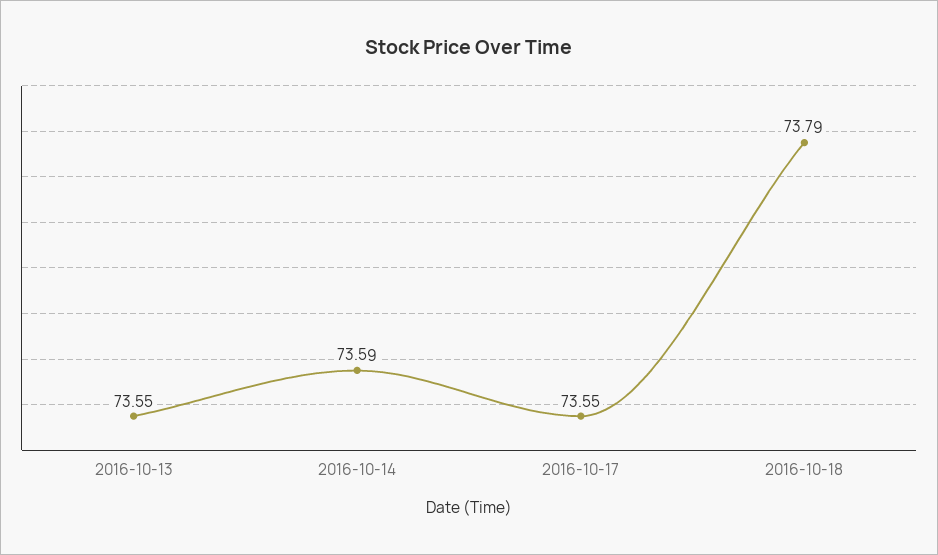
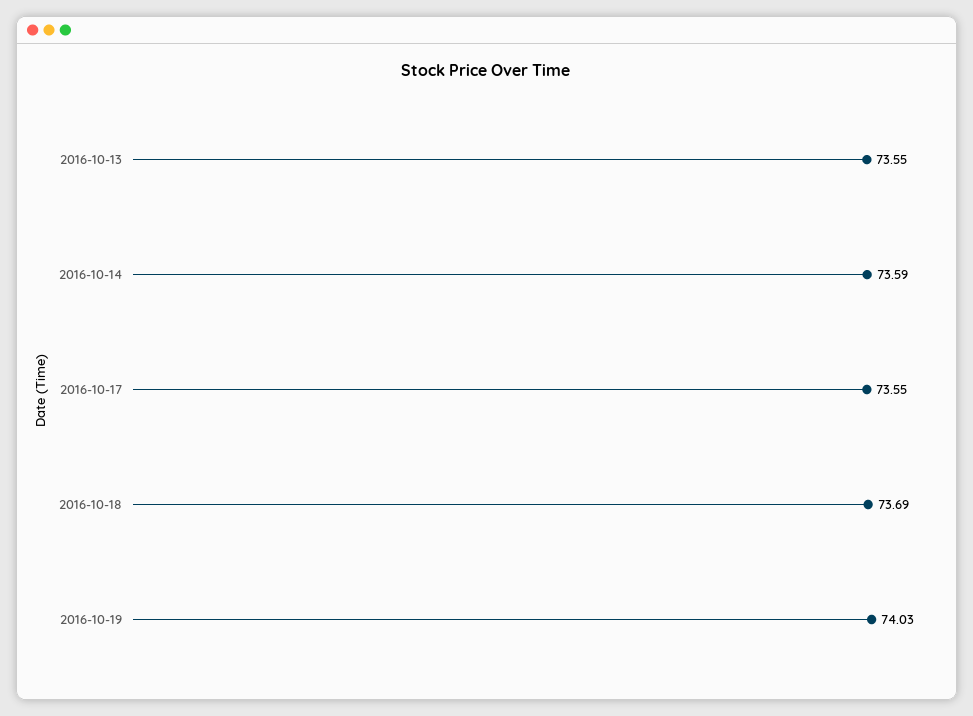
2016-10-18: 73.79 -> 73.69
2016-10-19: none -> 74.03

